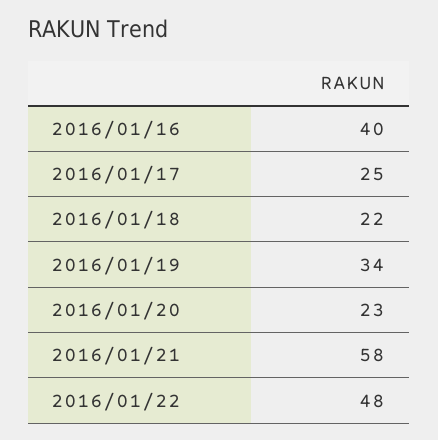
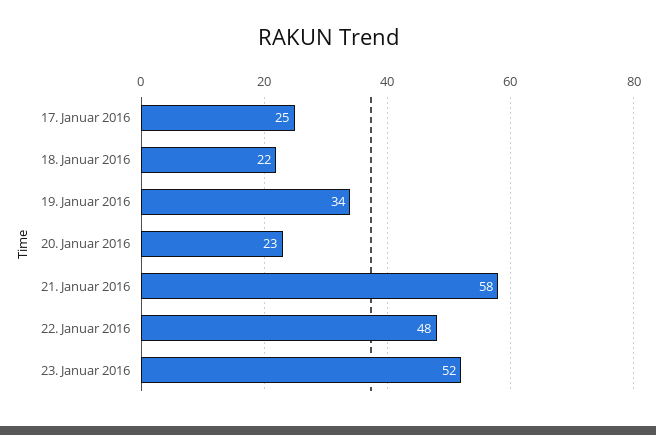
2016/01/16: 40 -> none
23. Januar 2016: none -> 52

